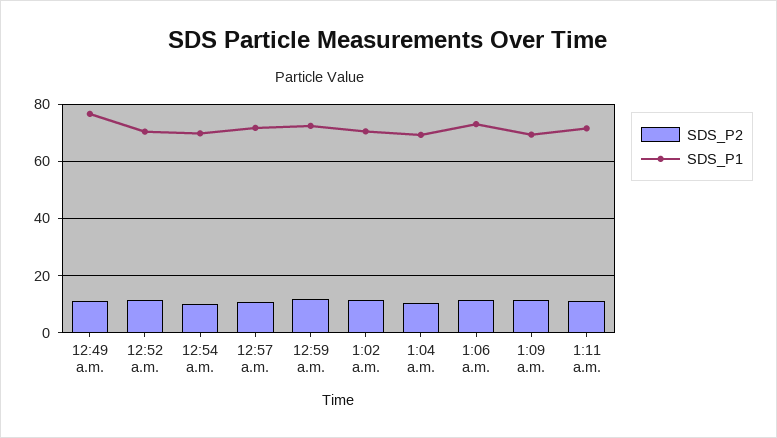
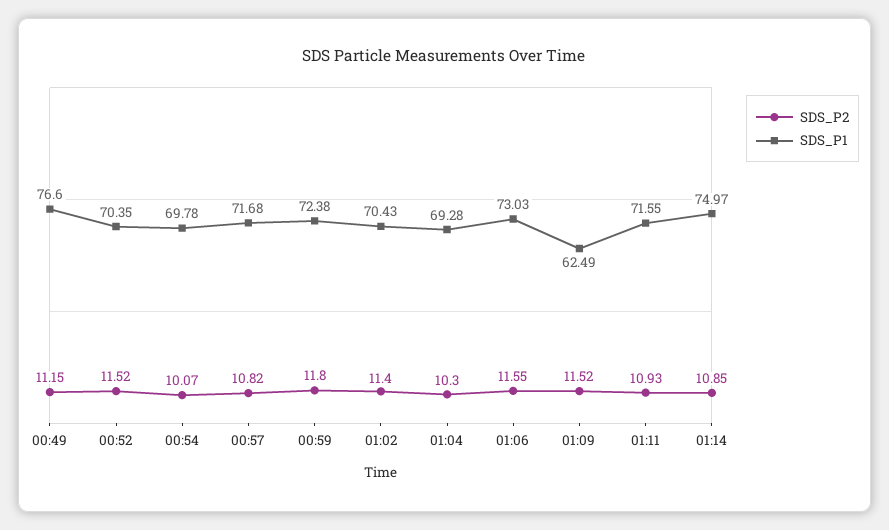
SDS_P1, 1:09 a.m.: 70 -> 62.49
SDS_P2, 01:14: none -> 10.85
SDS_P1, 01:14: none -> 74.97

